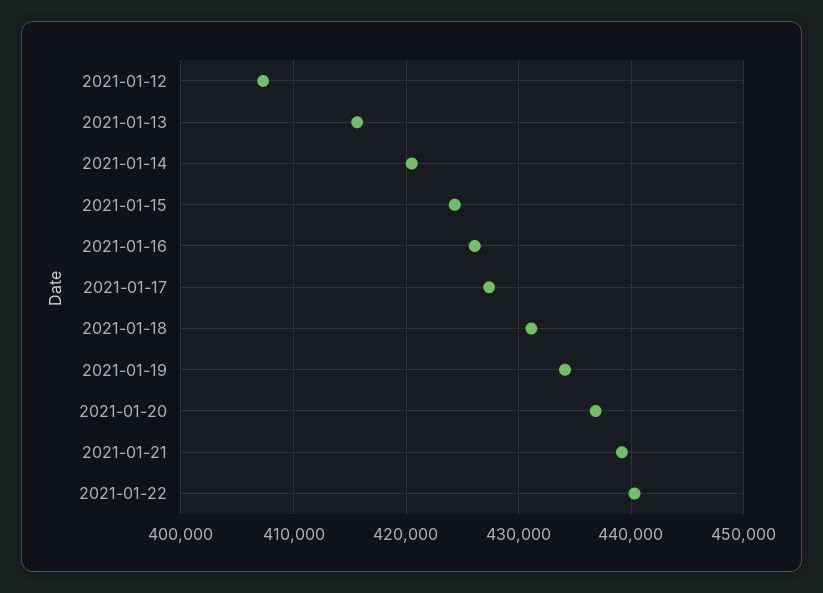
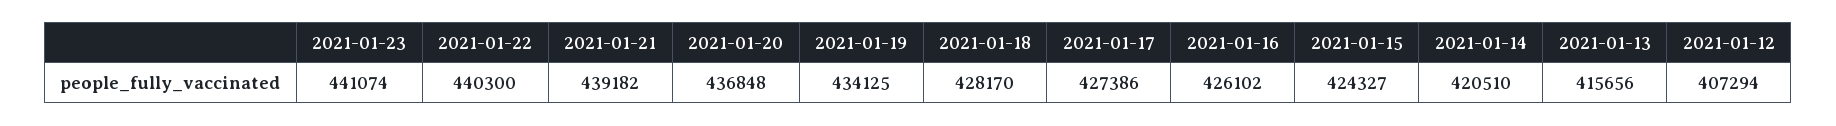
2021-01-18: 431000 -> 428170
2021-01-23: none -> 441074

